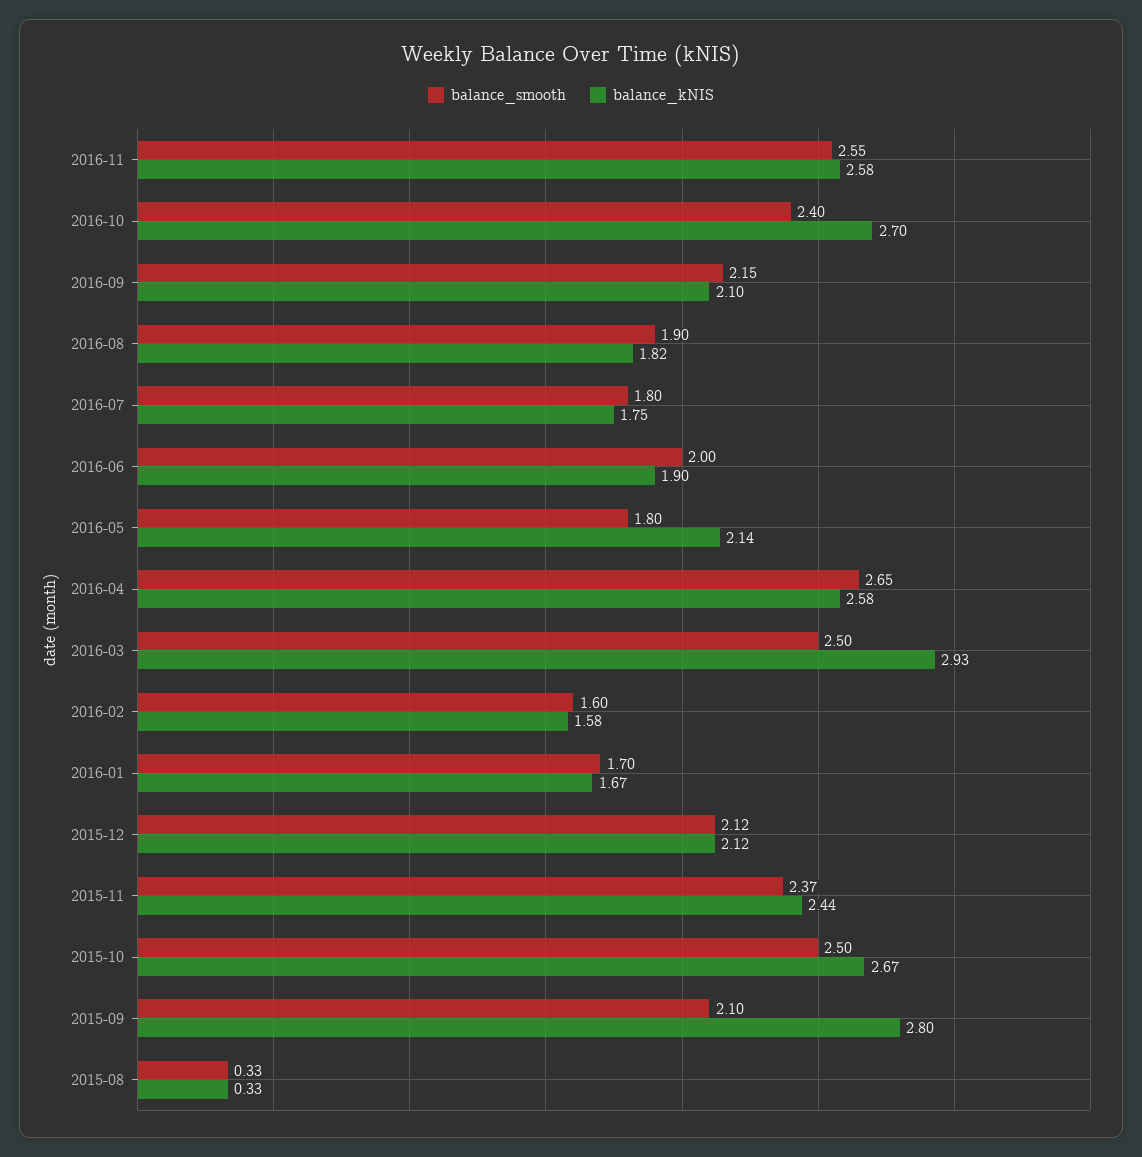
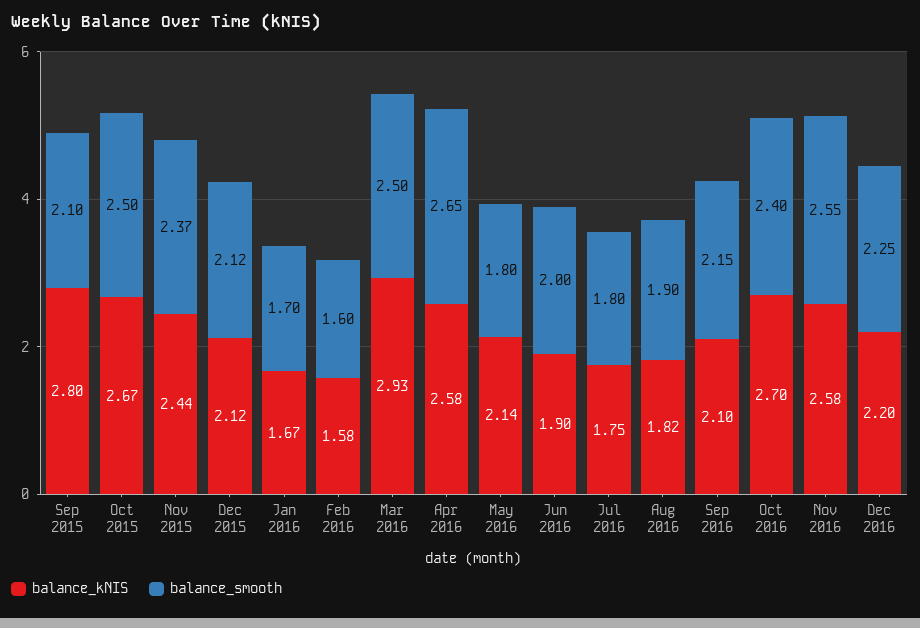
balance_smooth, 2015-08: 0.33 -> none
balance_kNIS, 2015-08: 0.33 -> none
balance_kNIS, Dec 2016: none -> 2.2
balance_smooth, Dec 2016: none -> 2.25

